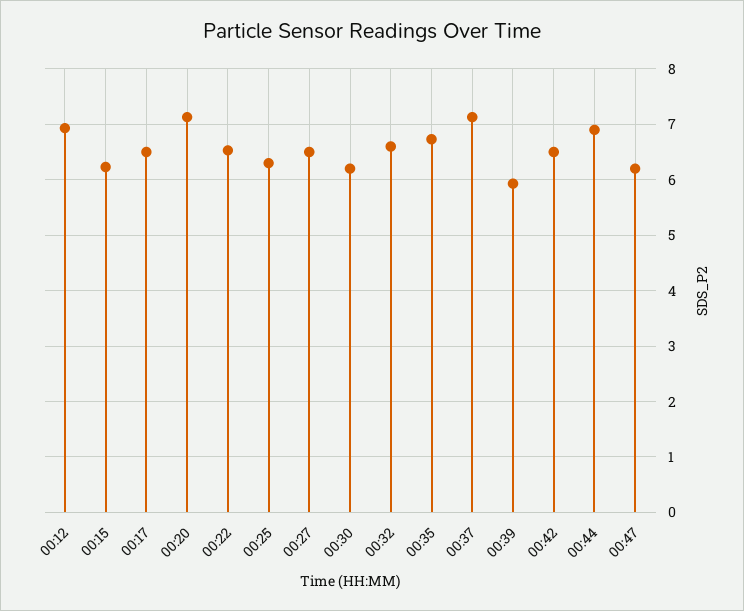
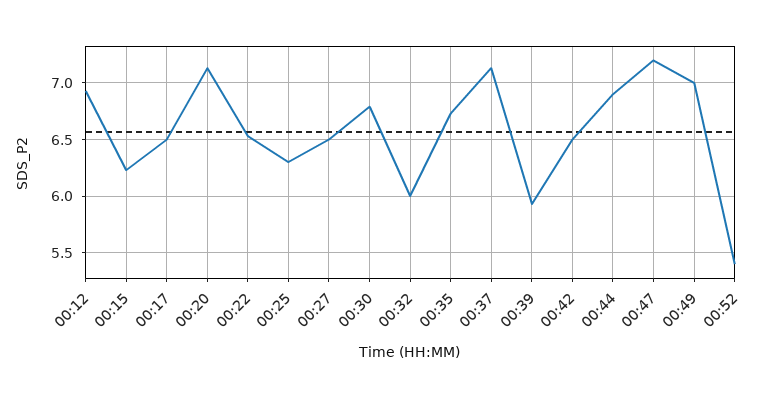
00:30: 6.2 -> 6.8
00:32: 6.6 -> 6
00:47: 6.2 -> 7.2
00:49: none -> 7
00:52: none -> 5.4

